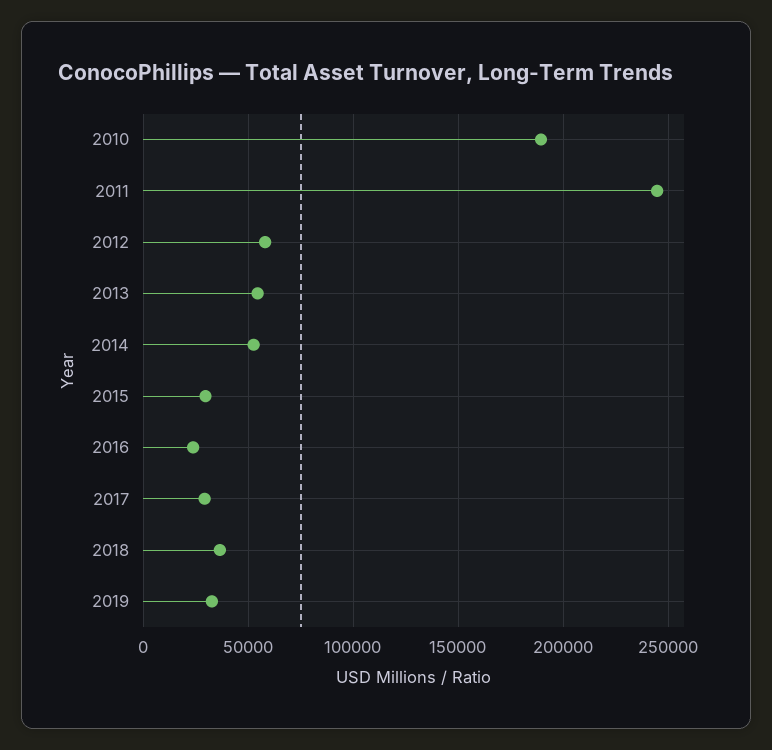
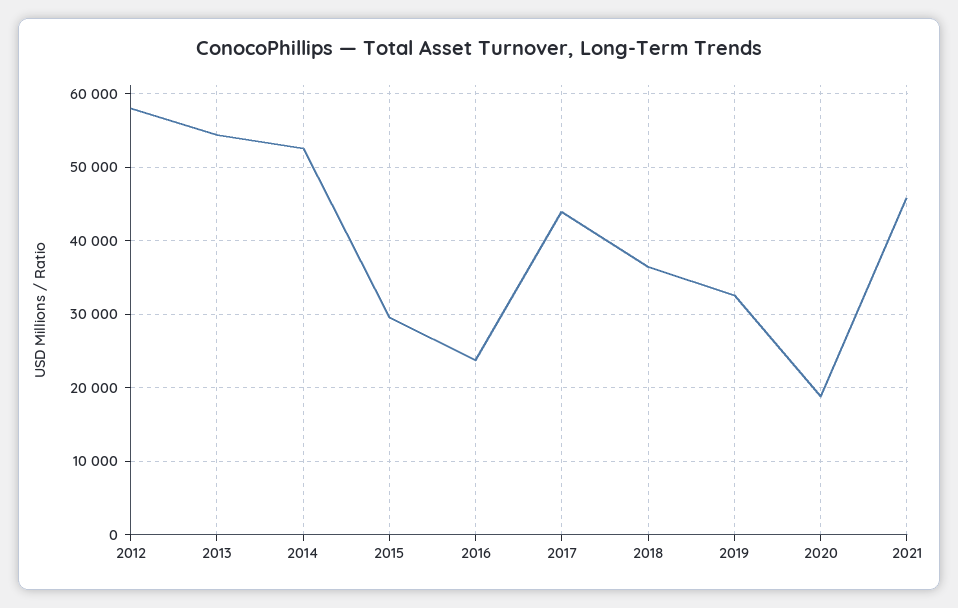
2010: 190000 -> none
2011: 245000 -> none
2017: 30000 -> 44000
2020: none -> 19000
2021: none -> 46000

